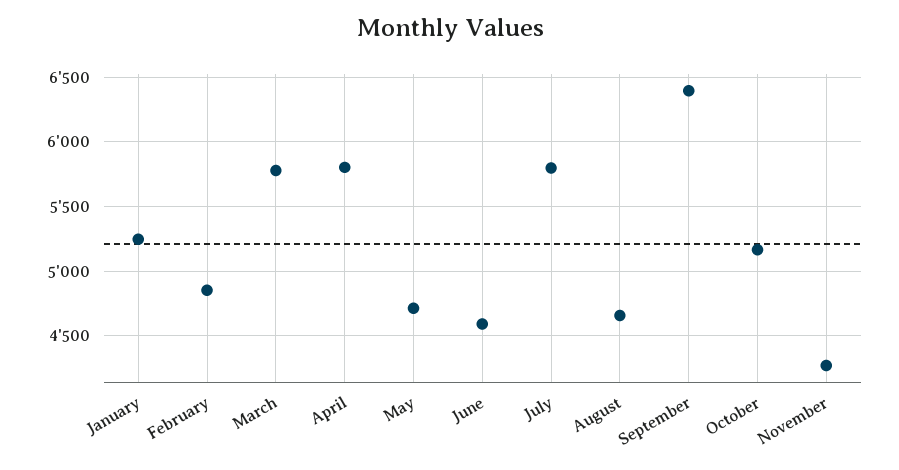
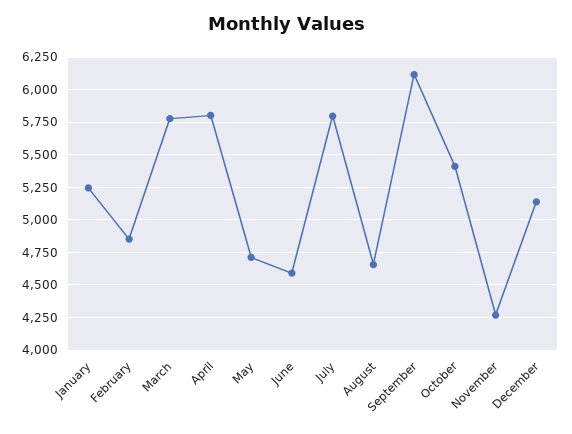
September: 6400 -> 6100
October: 5150 -> 5400
December: none -> 5150

